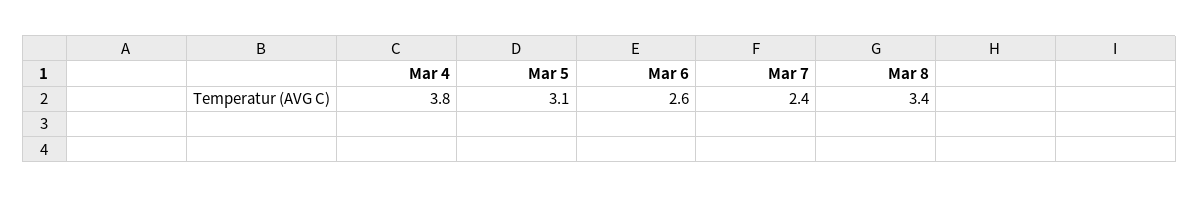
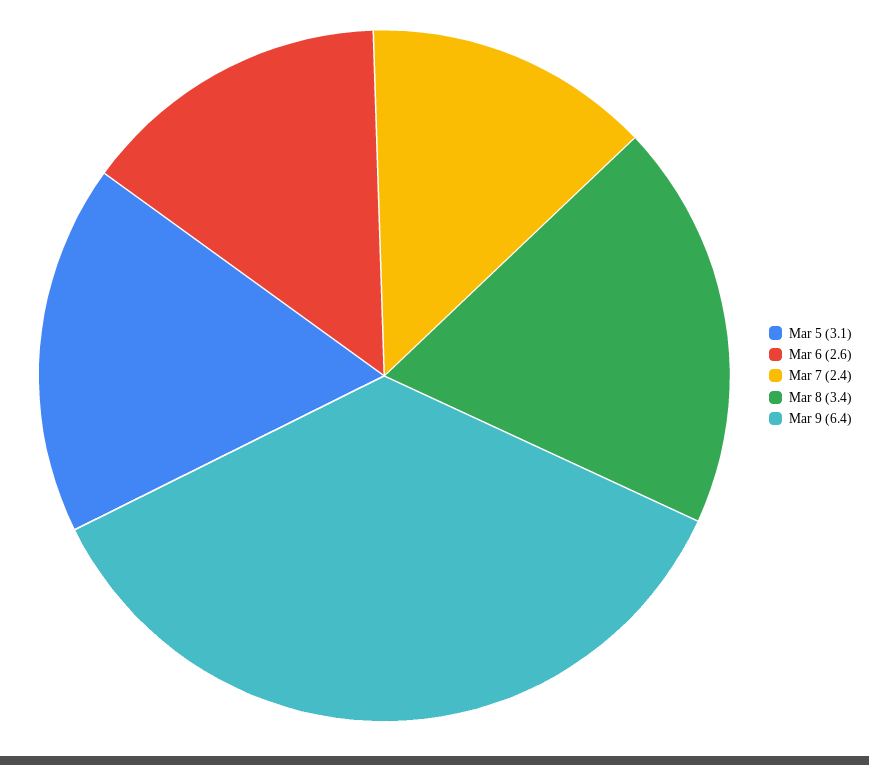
Mar 4: 3.8 -> none
Mar 9: none -> 6.4

